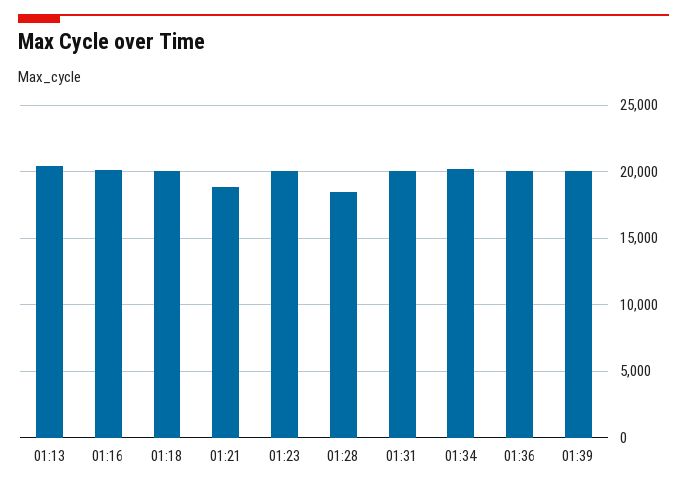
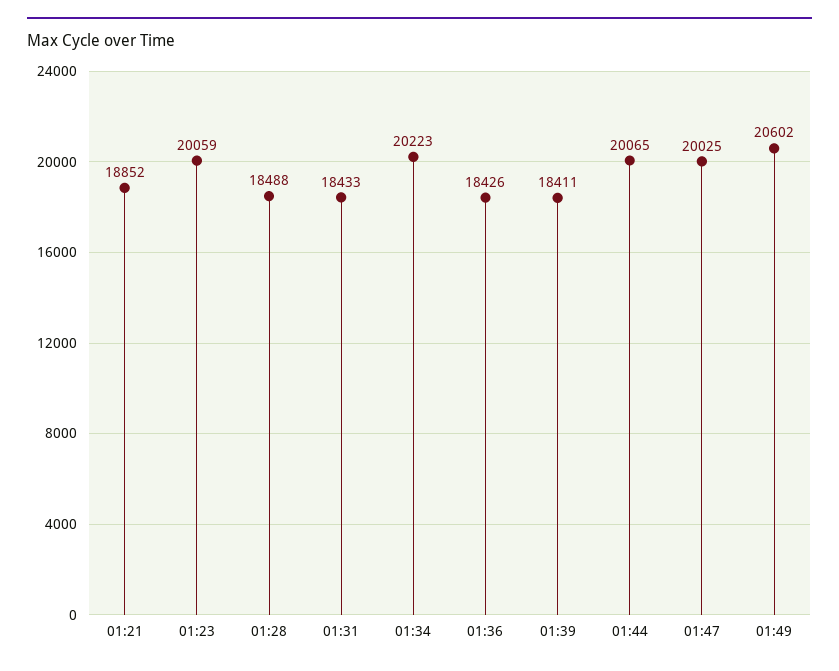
01:13: 20500 -> none
01:16: 20000 -> none
01:18: 20000 -> none
01:31: 20000 -> 18433
01:36: 20000 -> 18426
01:39: 20000 -> 18411
01:44: none -> 20065
01:47: none -> 20025
01:49: none -> 20602

